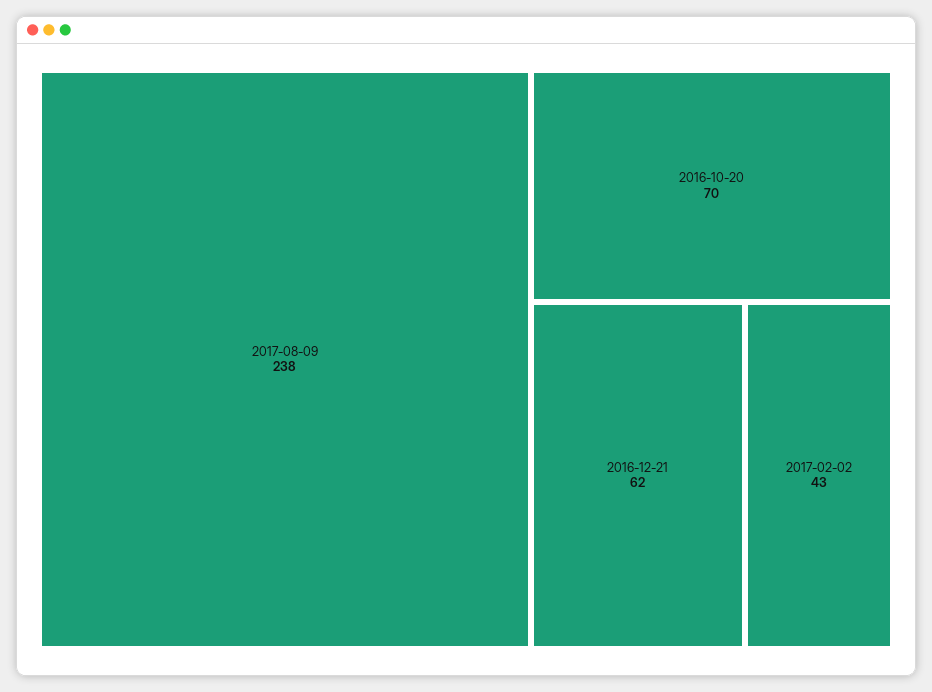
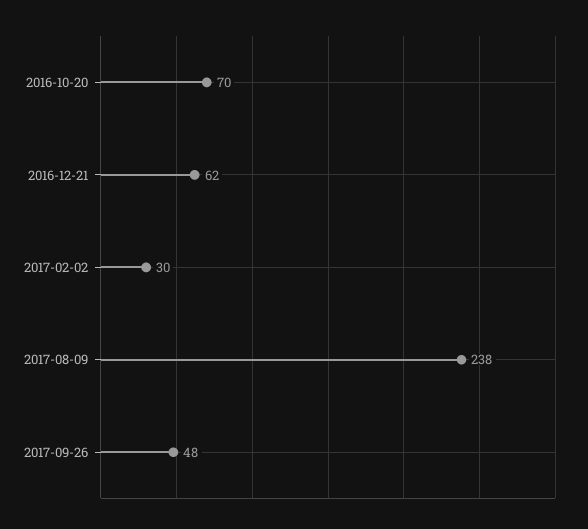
2017-02-02: 43 -> 30
2017-09-26: none -> 48

